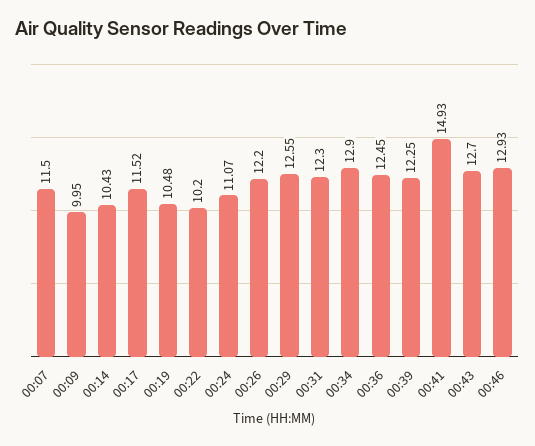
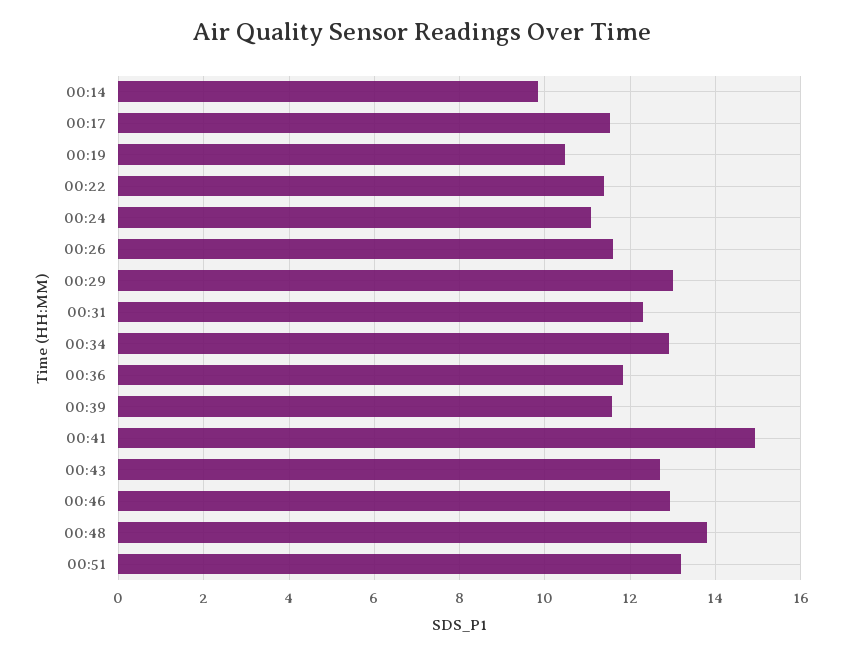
00:07: 11.5 -> none
00:09: 9.95 -> none
00:14: 10.43 -> 9.8
00:22: 10.2 -> 11.4
00:26: 12.2 -> 11.6
00:29: 12.55 -> 13
00:36: 12.45 -> 11.8
00:39: 12.25 -> 11.6
00:48: none -> 13.8
00:51: none -> 13.2

